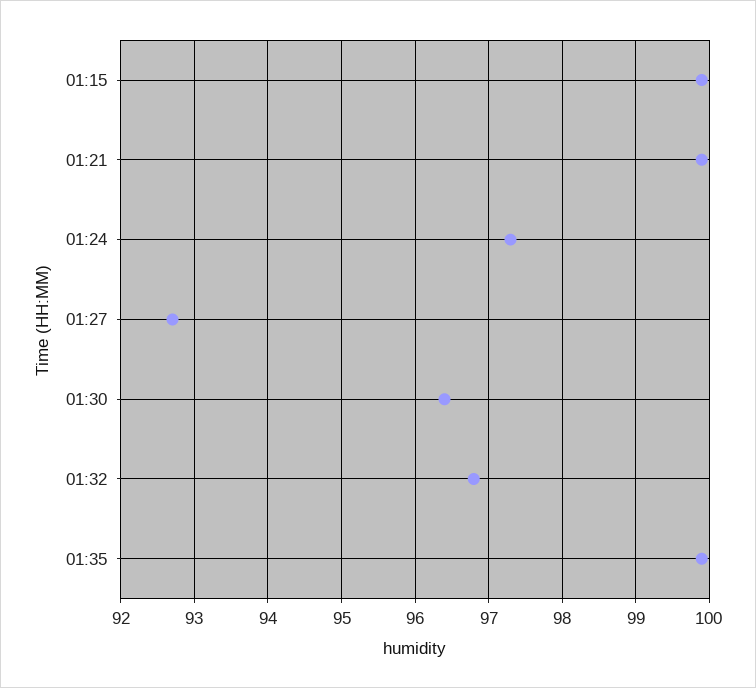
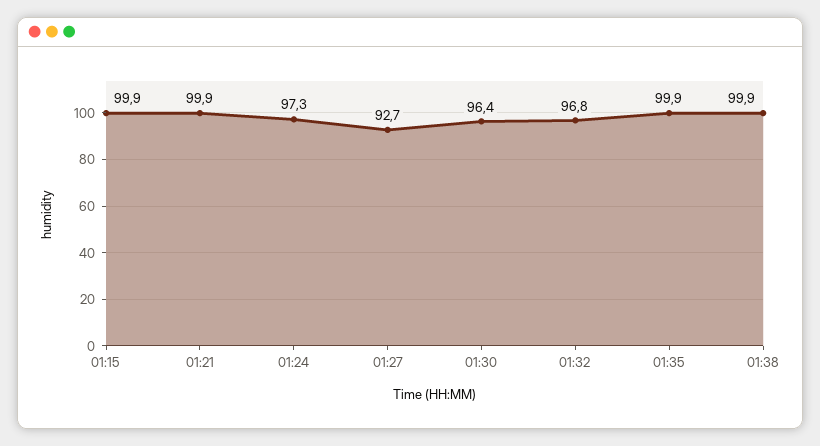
01:38: none -> 99.9

